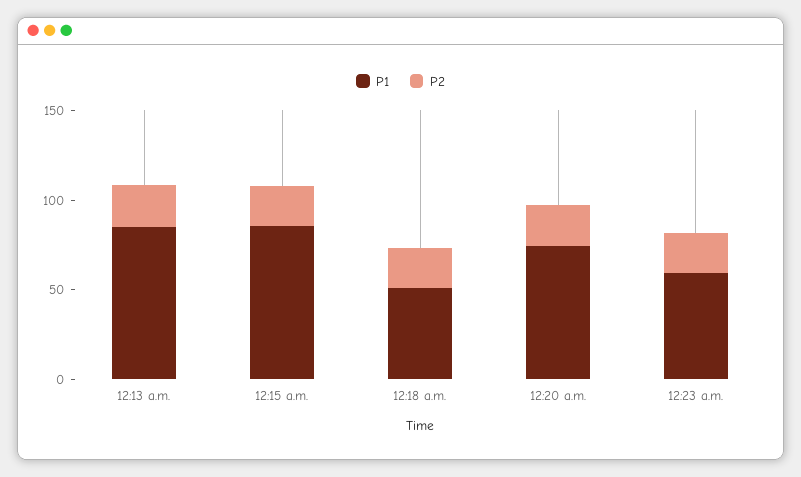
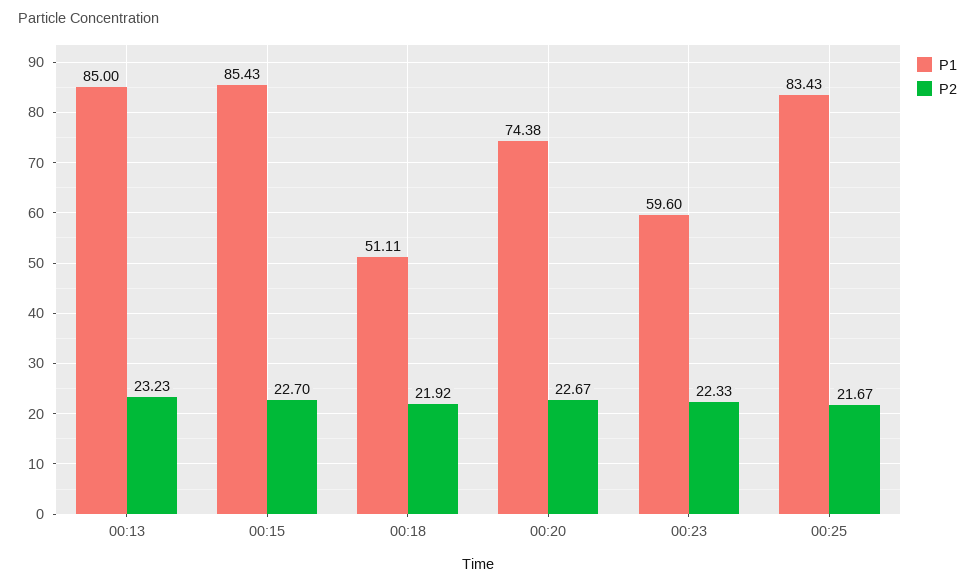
P1, 00:25: none -> 83.43
P2, 00:25: none -> 21.67

